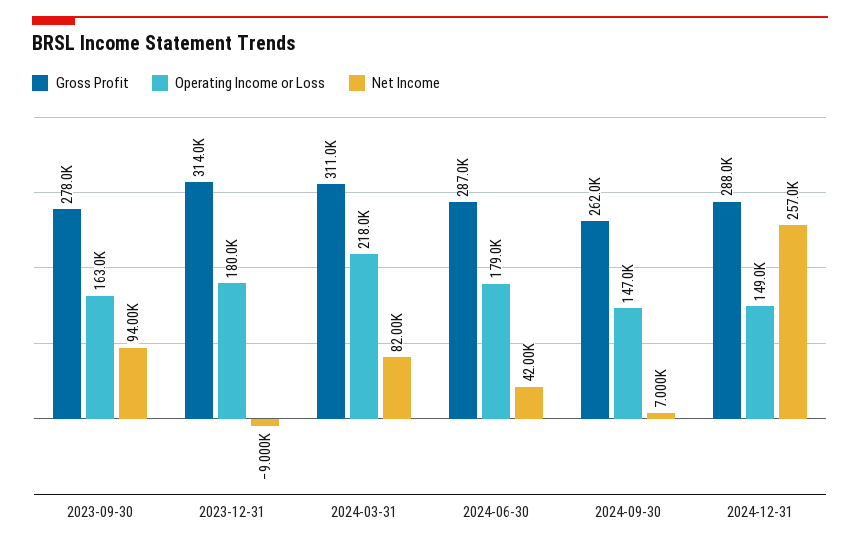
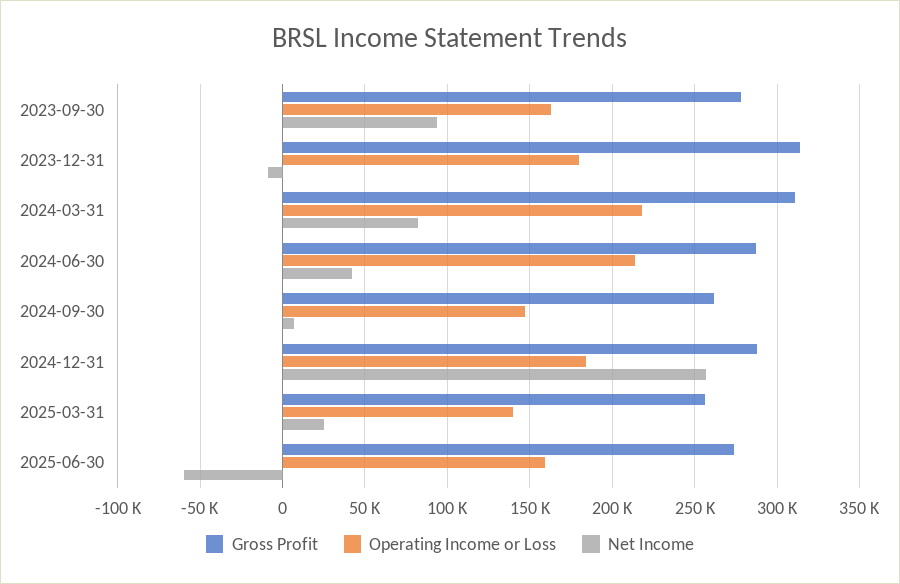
Operating Income or Loss, 2024-06-30: 179000 -> 215000
Operating Income or Loss, 2024-12-31: 149000 -> 185000
Gross Profit, 2025-03-31: none -> 255000
Operating Income or Loss, 2025-03-31: none -> 140000
Net Income, 2025-03-31: none -> 25000
Gross Profit, 2025-06-30: none -> 275000
Operating Income or Loss, 2025-06-30: none -> 160000
Net Income, 2025-06-30: none -> -60000

